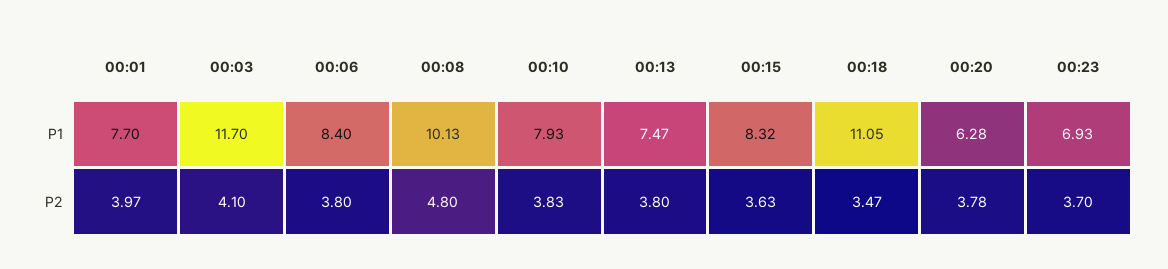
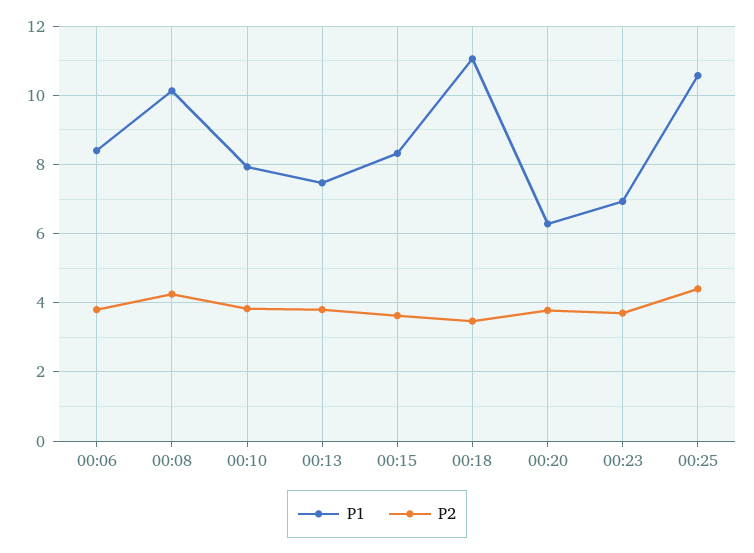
P1, 00:01: 7.7 -> none
P1, 00:03: 11.7 -> none
P2, 00:01: 3.97 -> none
P2, 00:03: 4.1 -> none
P2, 00:08: 4.8 -> 4.2
P1, 00:25: none -> 10.6
P2, 00:25: none -> 4.4

